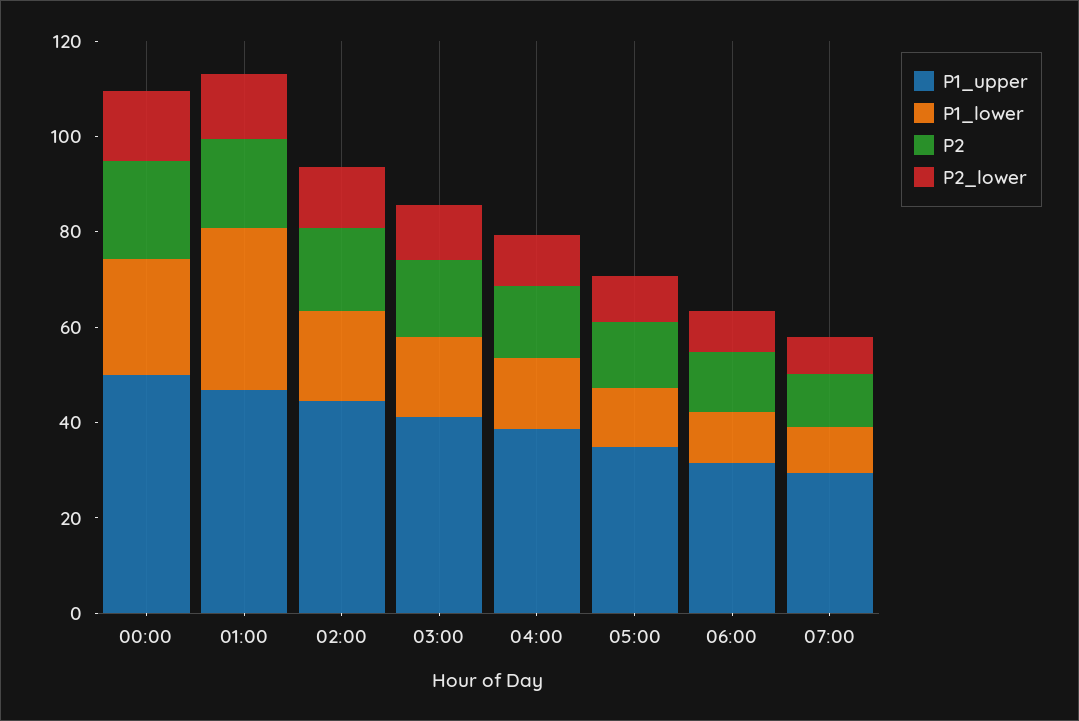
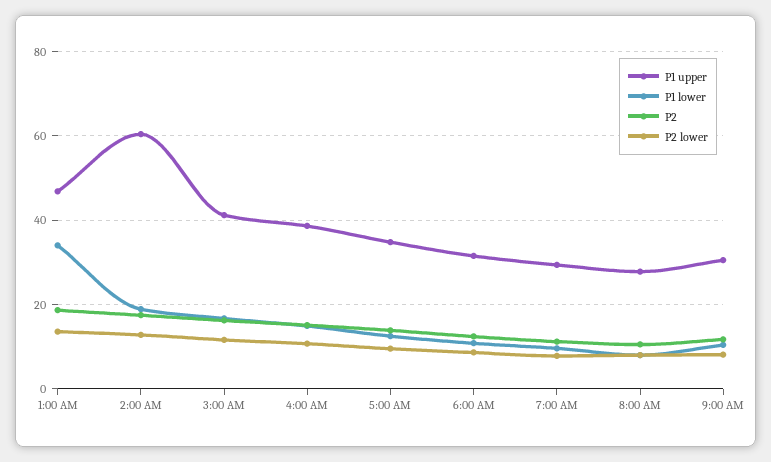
P1_upper, 00:00: 50 -> none
P1_lower, 00:00: 25 -> none
P2, 00:00: 20 -> none
P2_lower, 00:00: 15 -> none
P1_upper, 02:00: 45 -> 60
P1_upper, 8:00 AM: none -> 28
P1_lower, 8:00 AM: none -> 8
P2, 8:00 AM: none -> 10
P2_lower, 8:00 AM: none -> 8
P1_upper, 9:00 AM: none -> 30
P1_lower, 9:00 AM: none -> 10
P2, 9:00 AM: none -> 12
P2_lower, 9:00 AM: none -> 8

